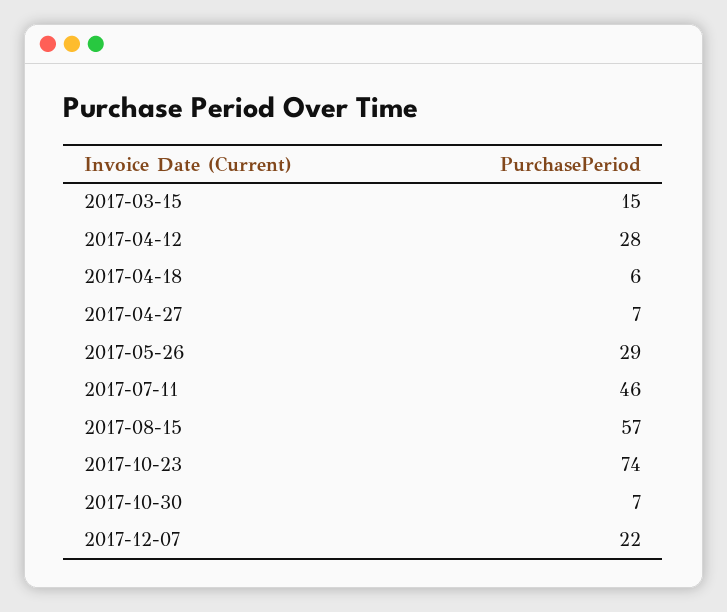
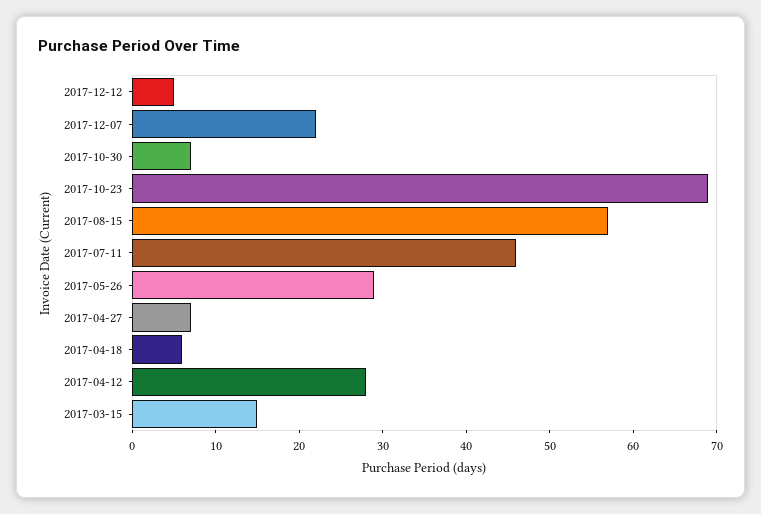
2017-10-23: 74 -> 69
2017-12-12: none -> 5

